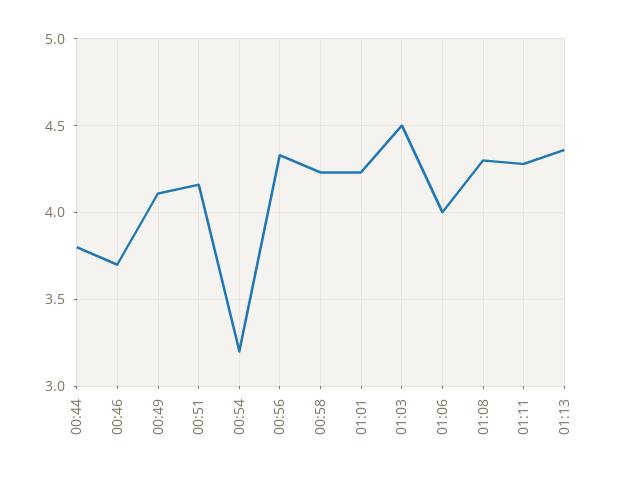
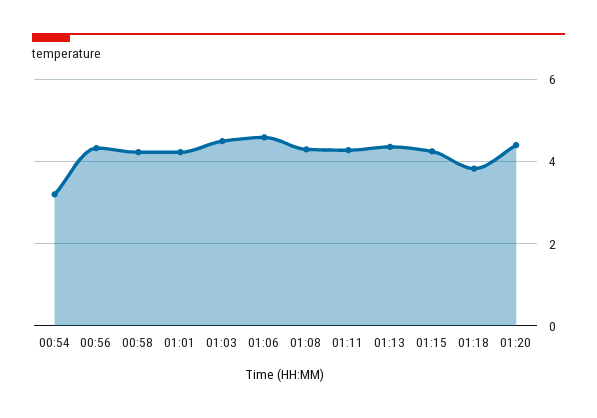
00:44: 3.8 -> none
00:46: 3.7 -> none
00:49: 4.1 -> none
00:51: 4.15 -> none
01:06: 4 -> 4.6
01:15: none -> 4.2
01:18: none -> 3.8
01:20: none -> 4.4

